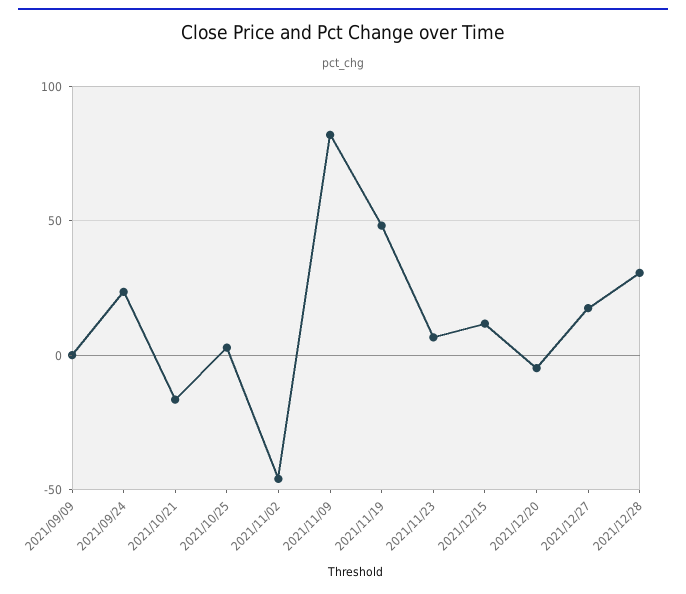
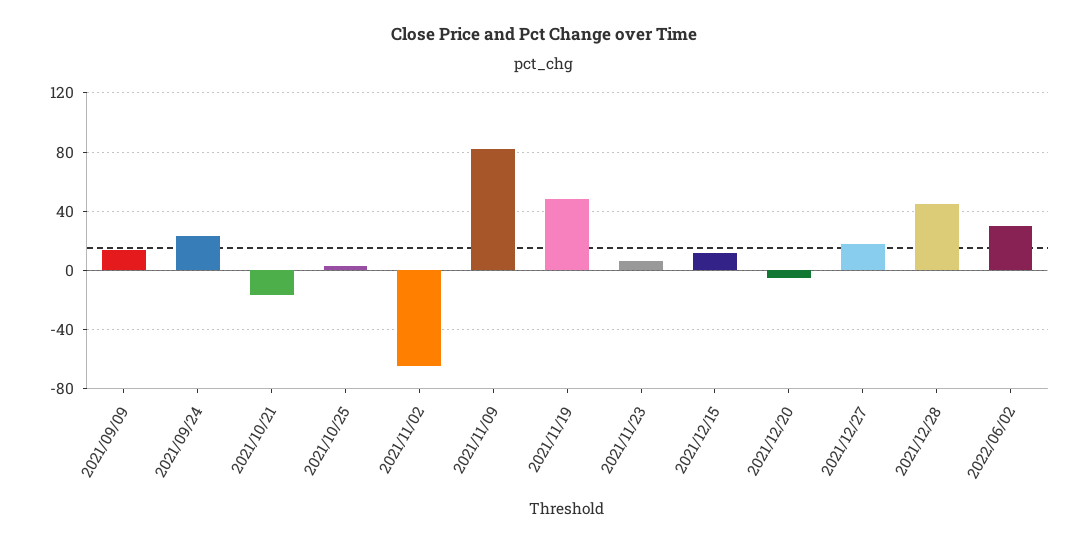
2021/09/09: 0 -> 15
2021/11/02: -45 -> -65
2021/12/28: 30 -> 45
2022/06/02: none -> 30

